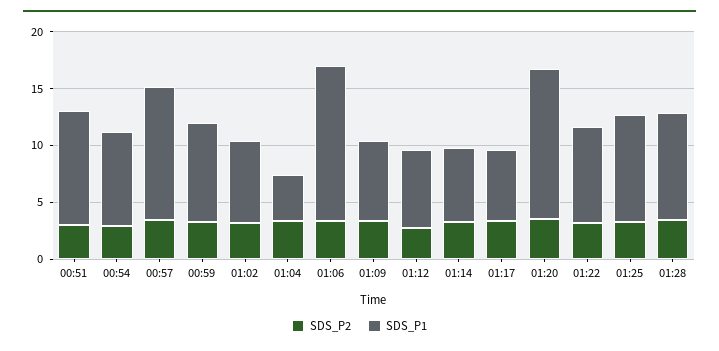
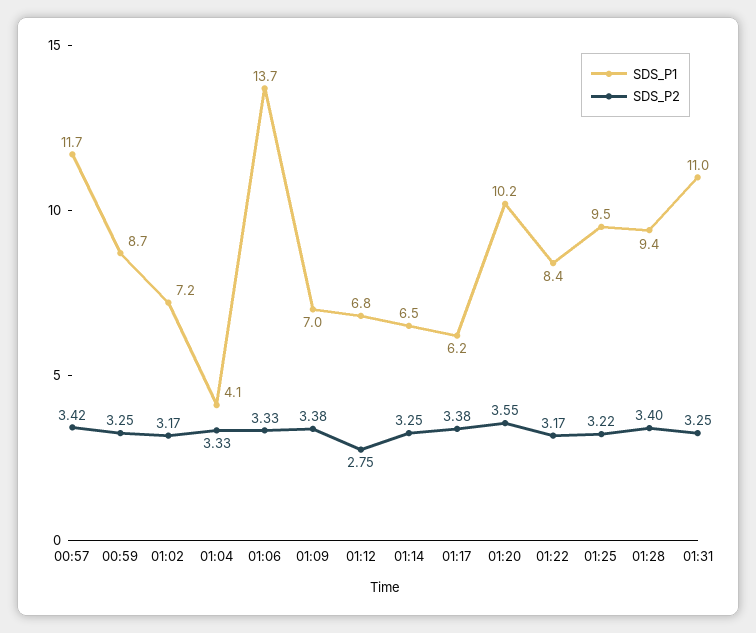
SDS_P2, 00:51: 3 -> none
SDS_P1, 00:51: 10 -> none
SDS_P2, 00:54: 3 -> none
SDS_P1, 00:54: 8 -> none
SDS_P1, 01:20: 13 -> 10.2
SDS_P1, 01:31: none -> 11
SDS_P2, 01:31: none -> 3.25

